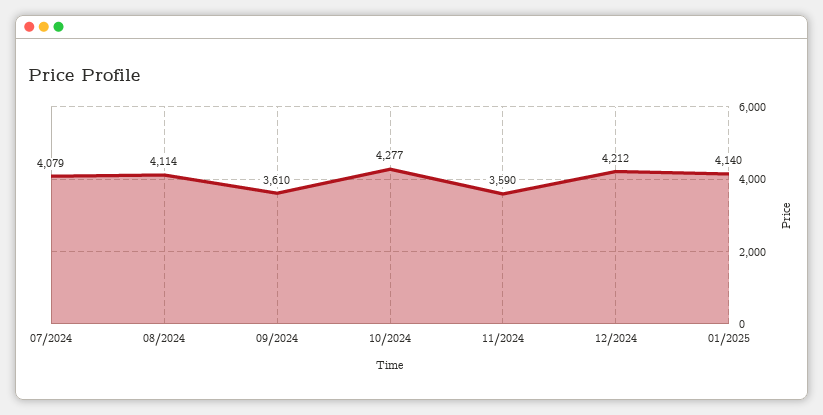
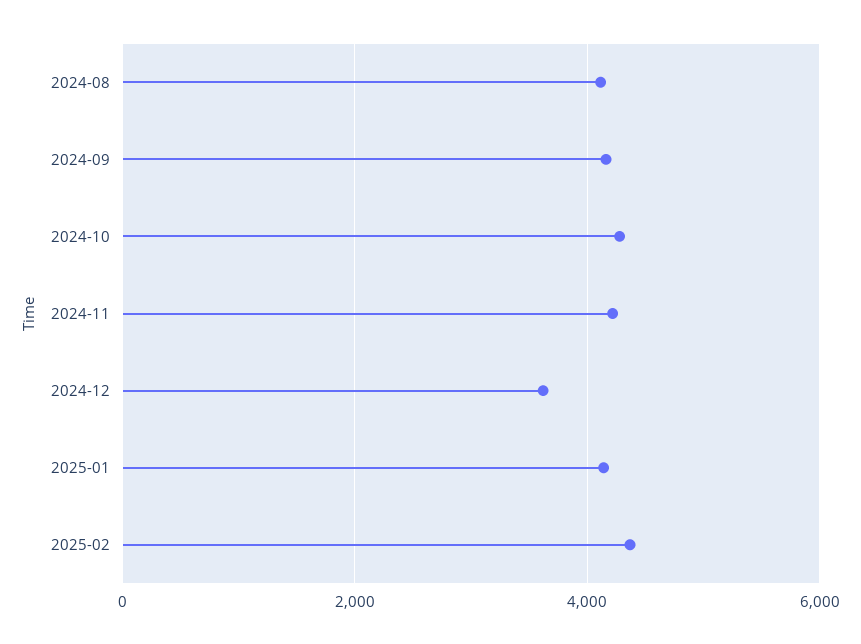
07/2024: 4079 -> none
09/2024: 3610 -> 4200
11/2024: 3590 -> 4200
12/2024: 4212 -> 3600
2025-02: none -> 4400

